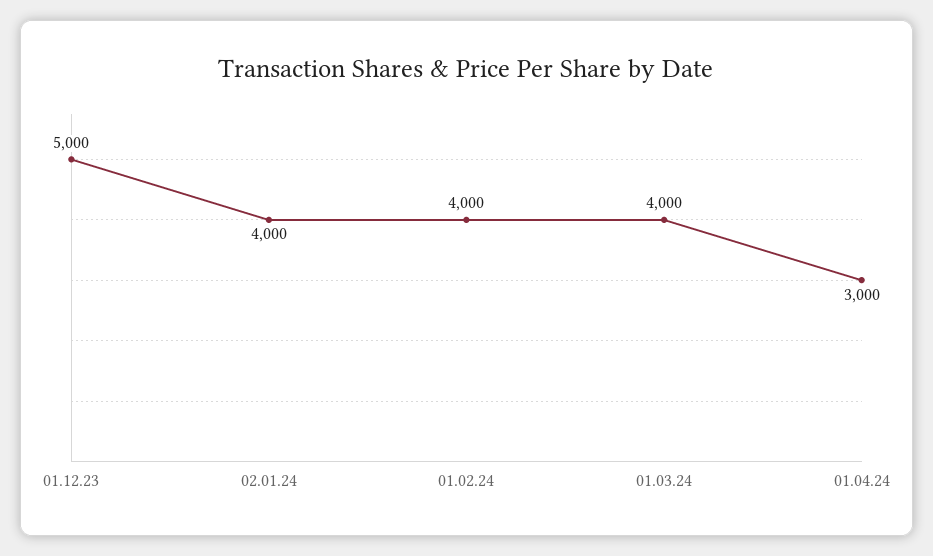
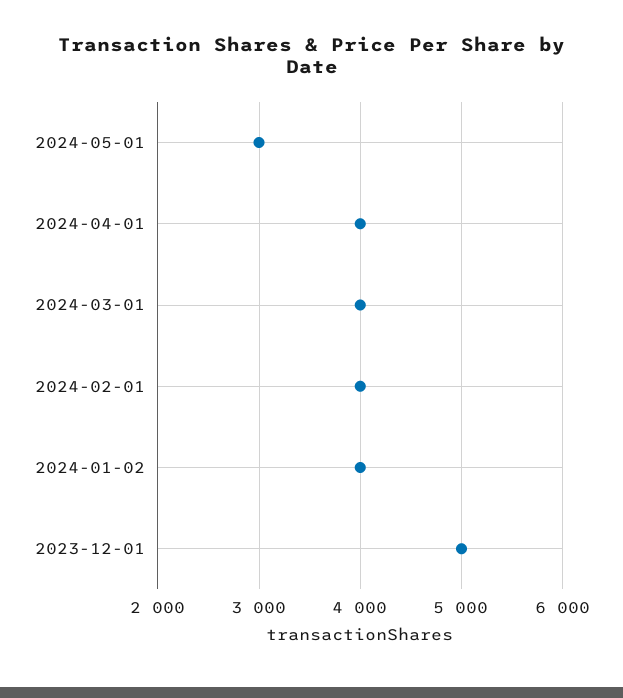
01.04.24: 3000 -> 4000
2024-05-01: none -> 3000

